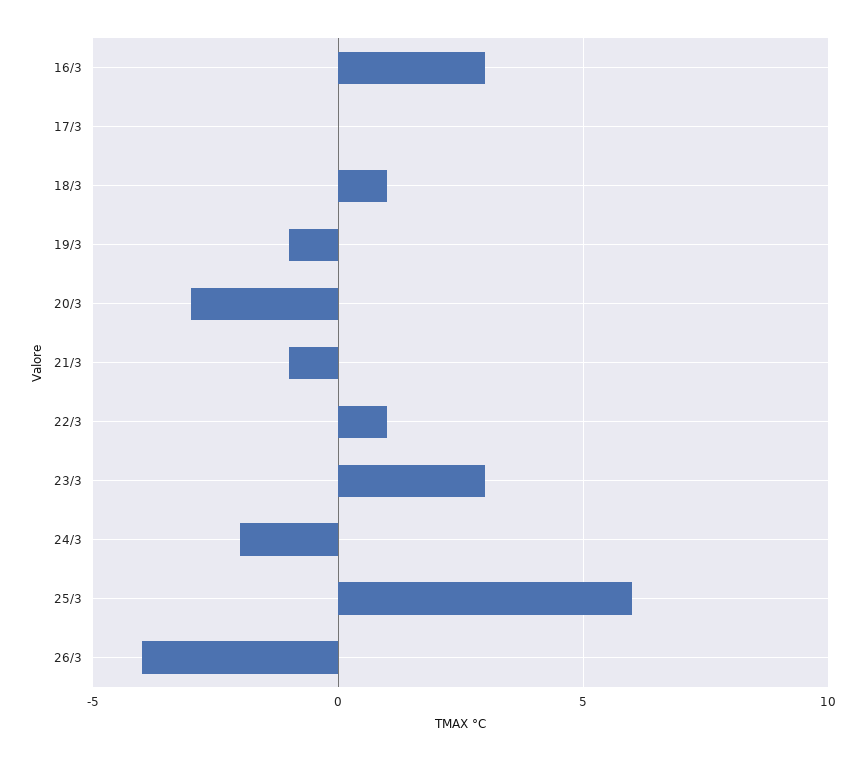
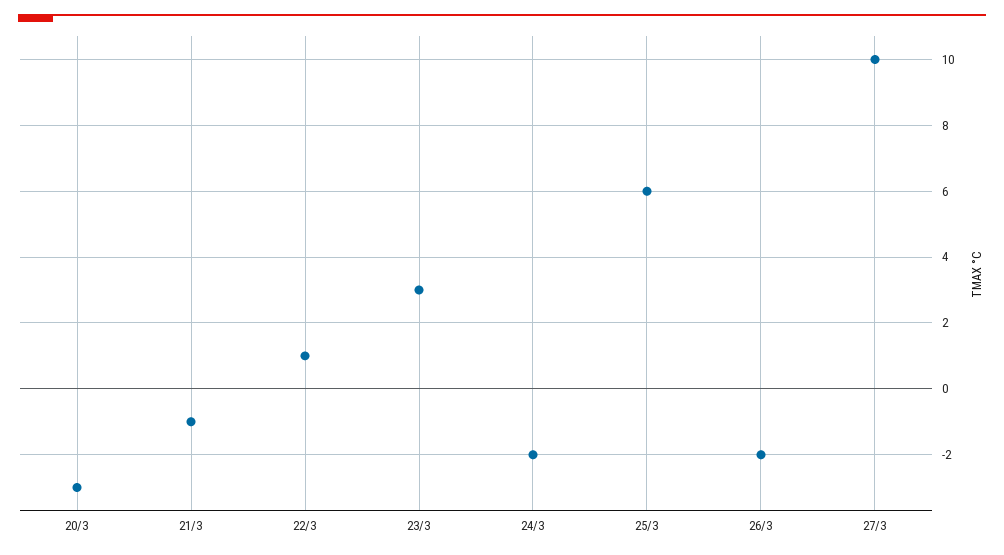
16/3: 3 -> none
17/3: 0 -> none
18/3: 1 -> none
19/3: -1 -> none
26/3: -4 -> -2
27/3: none -> 10

